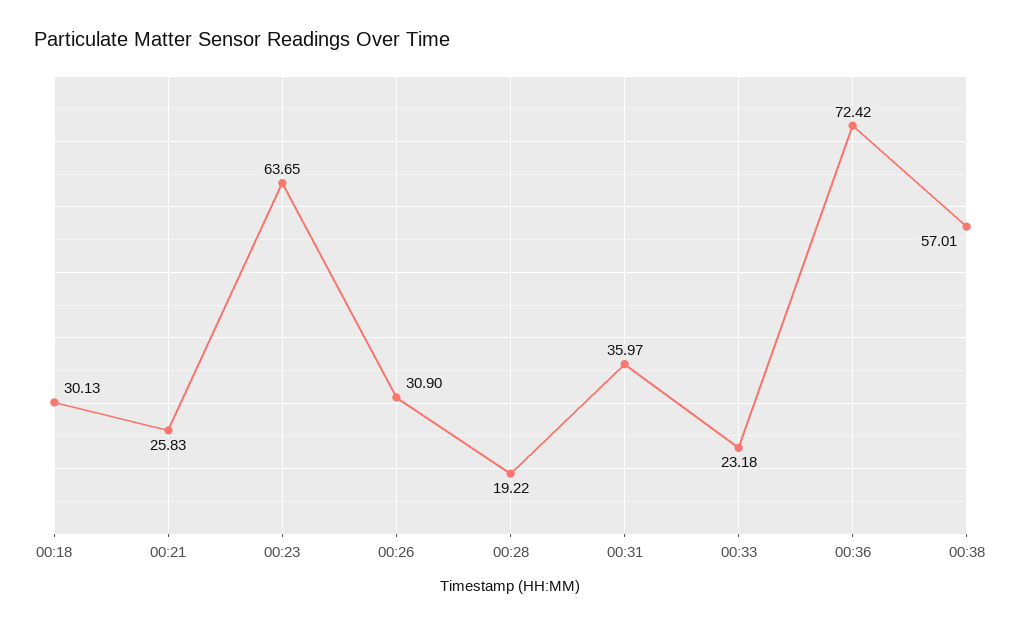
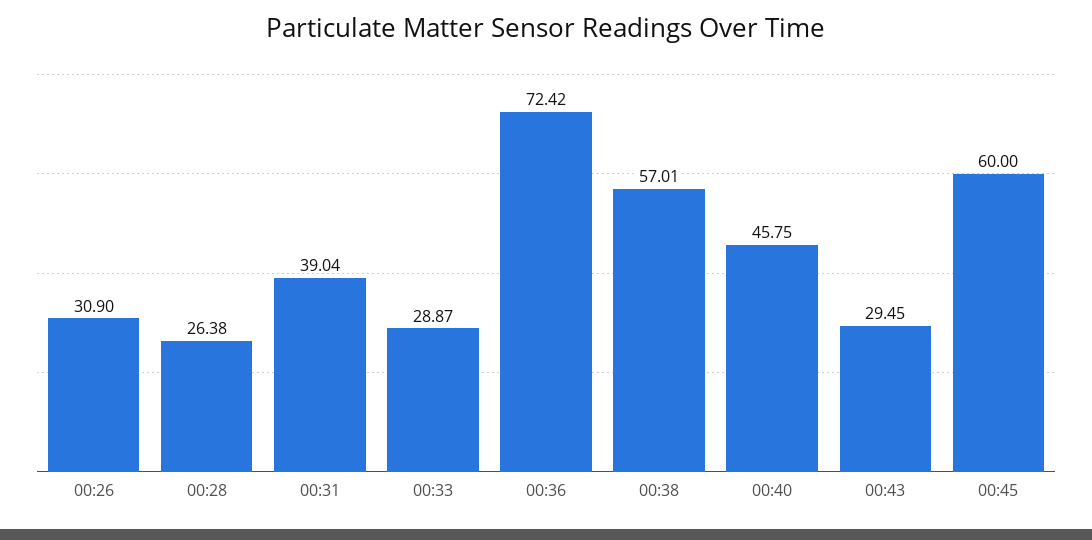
00:18: 30.13 -> none
00:21: 25.83 -> none
00:23: 63.65 -> none
00:28: 19.22 -> 26.38
00:31: 35.97 -> 39.04
00:33: 23.18 -> 28.87
00:40: none -> 45.75
00:43: none -> 29.45
00:45: none -> 60

